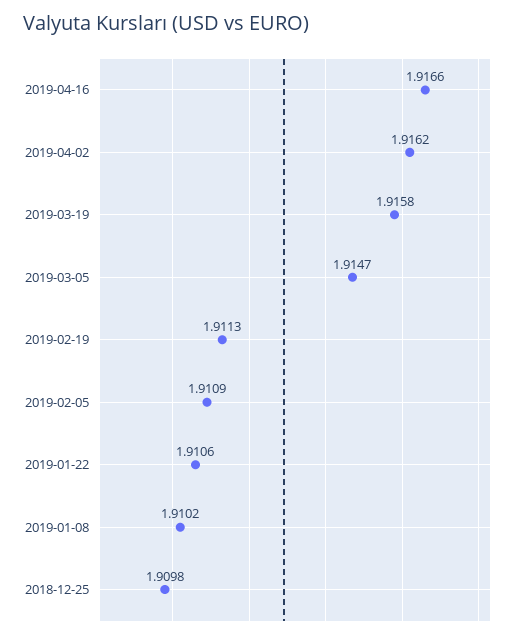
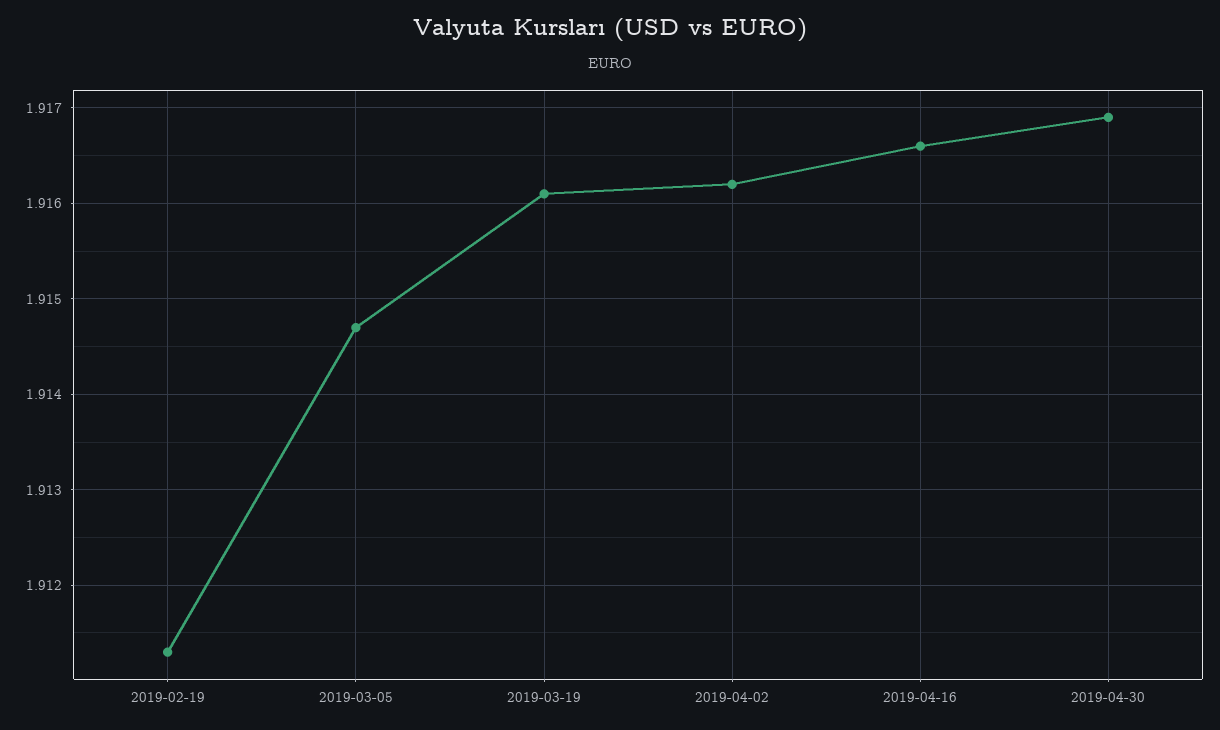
2019-03-19: 1.9158 -> 1.9161
2019-02-05: 1.9109 -> none
2019-01-22: 1.9106 -> none
2019-01-08: 1.9102 -> none
2018-12-25: 1.9098 -> none
2019-04-30: none -> 1.9169

